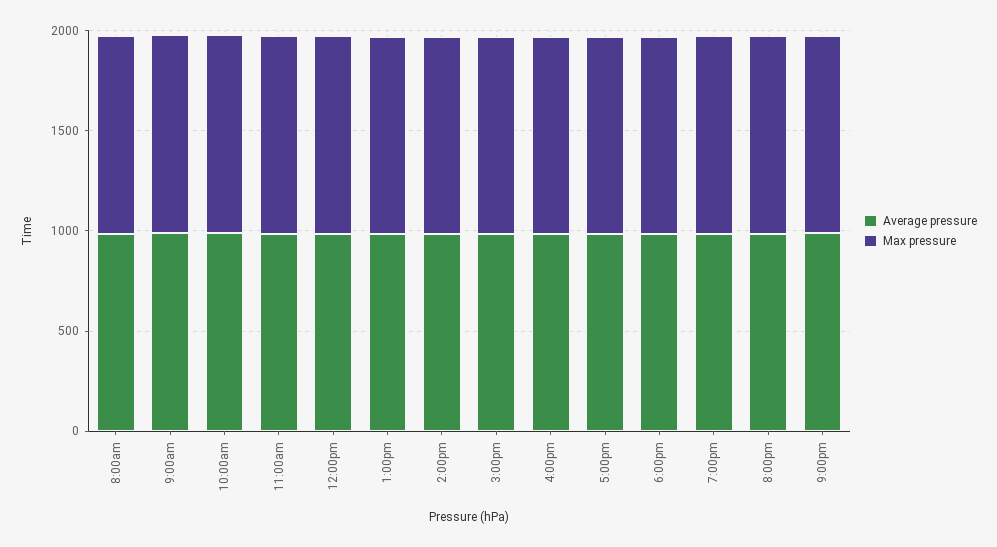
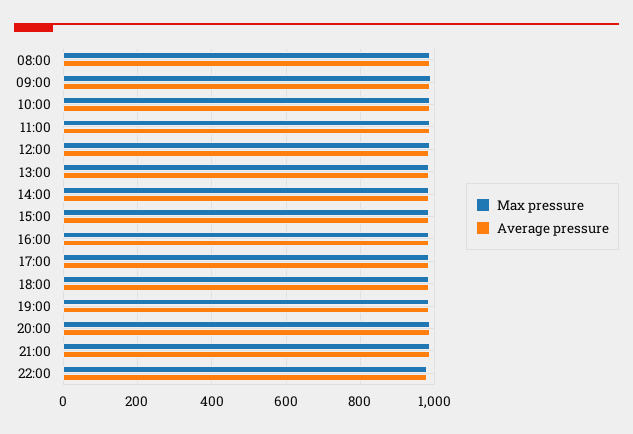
Max pressure, 22:00: none -> 980
Average pressure, 22:00: none -> 980

